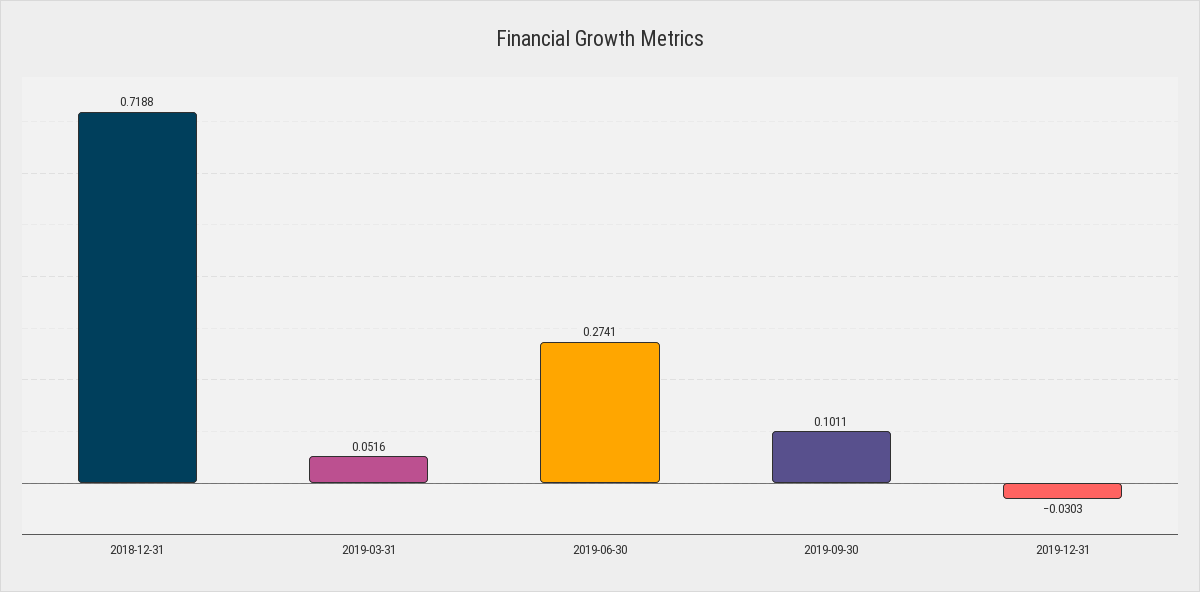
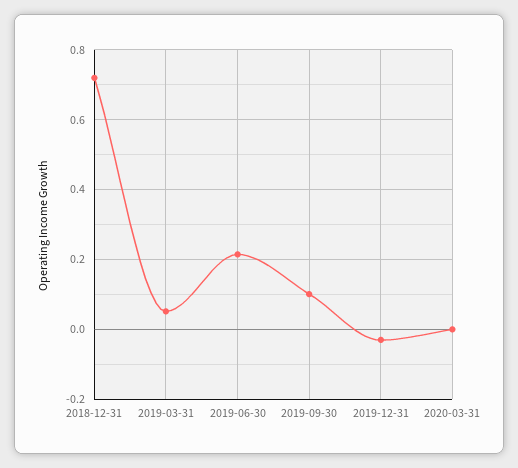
2019-06-30: 0.2741 -> 0.22
2020-03-31: none -> 0

